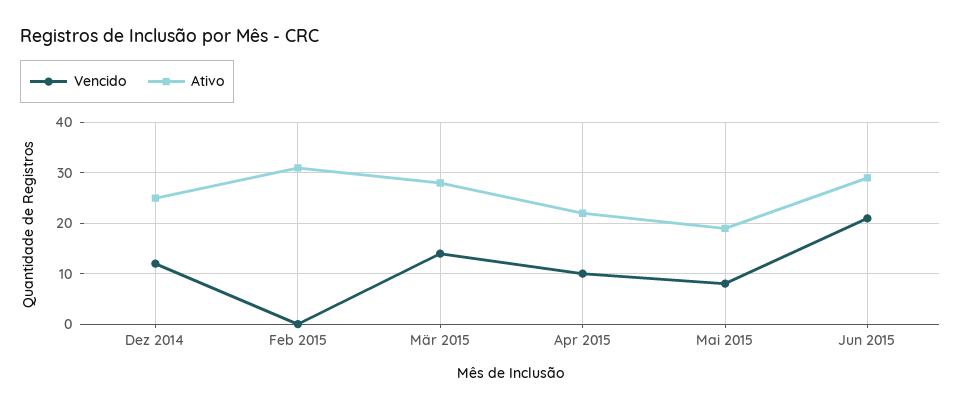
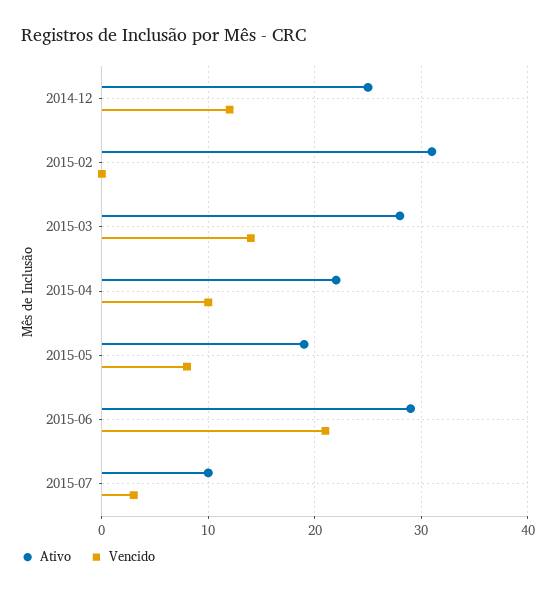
Ativo, 2015-07: none -> 10
Vencido, 2015-07: none -> 3

